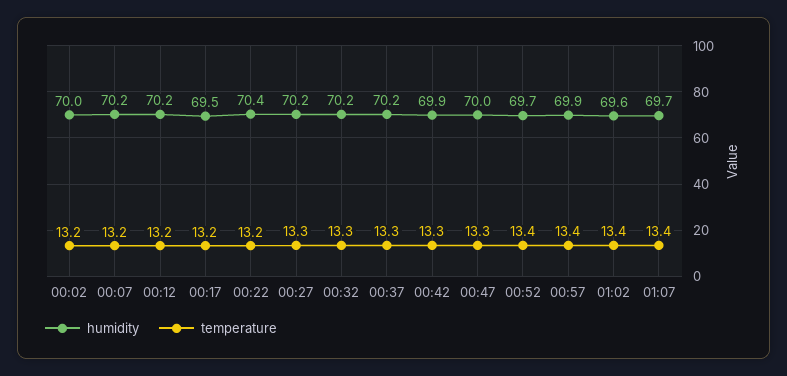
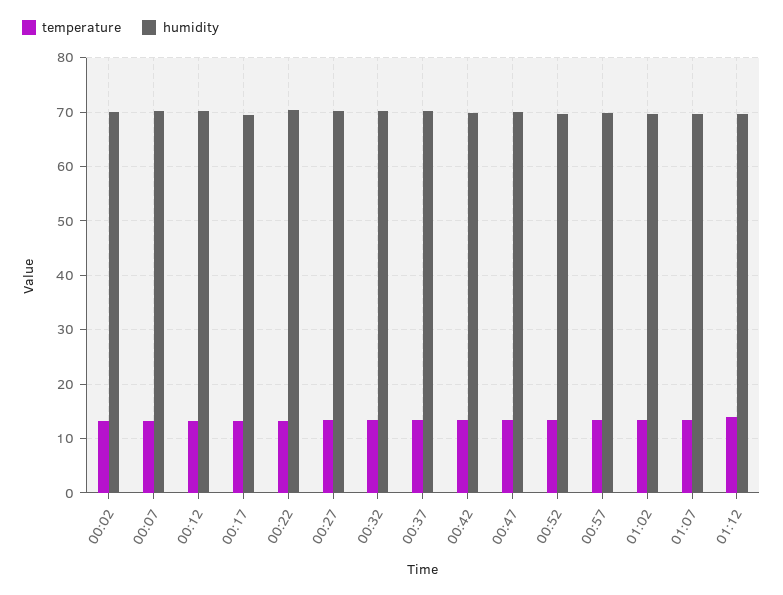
temperature, 01:12: none -> 14
humidity, 01:12: none -> 70

